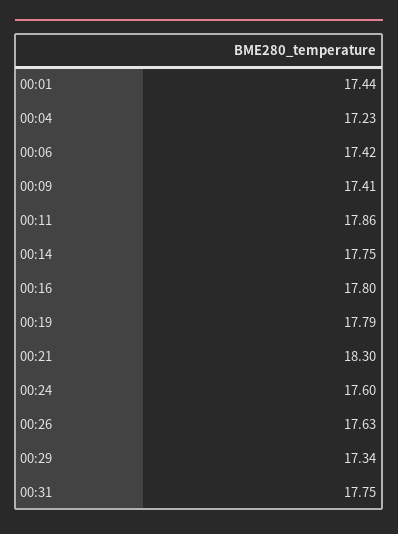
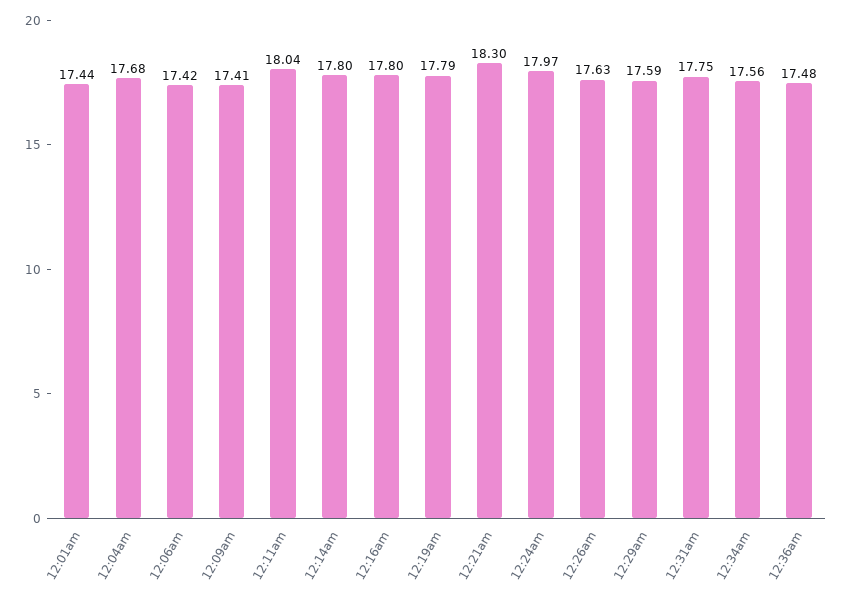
00:04: 17.23 -> 17.68
00:11: 17.86 -> 18.04
00:14: 17.75 -> 17.8
00:24: 17.6 -> 17.97
00:29: 17.34 -> 17.59
12:34am: none -> 17.56
12:36am: none -> 17.48

